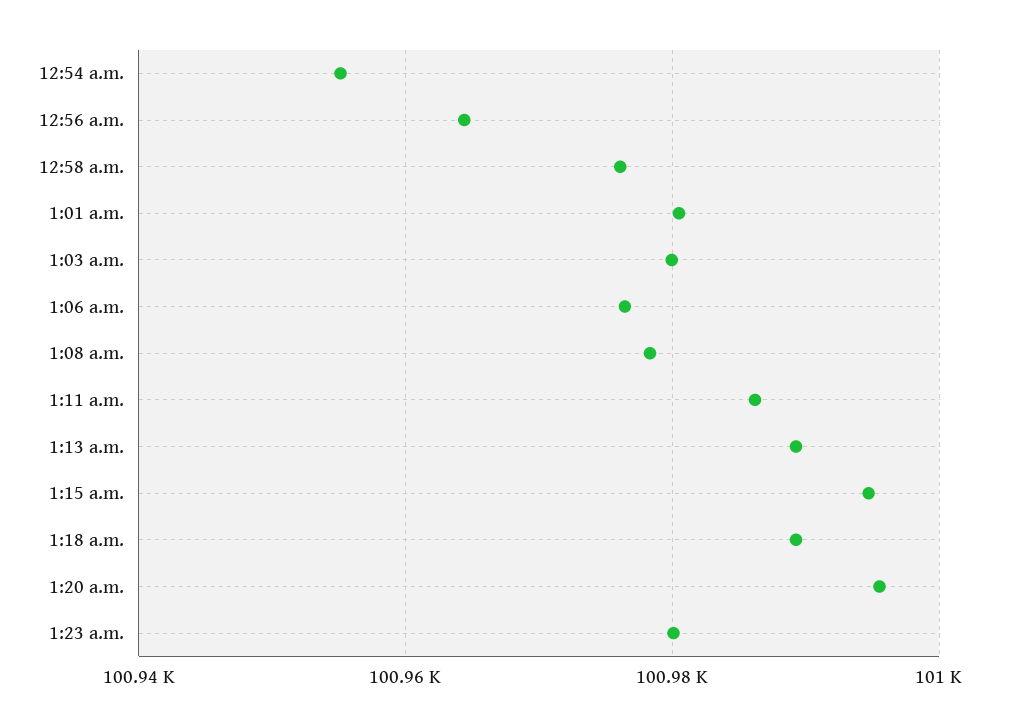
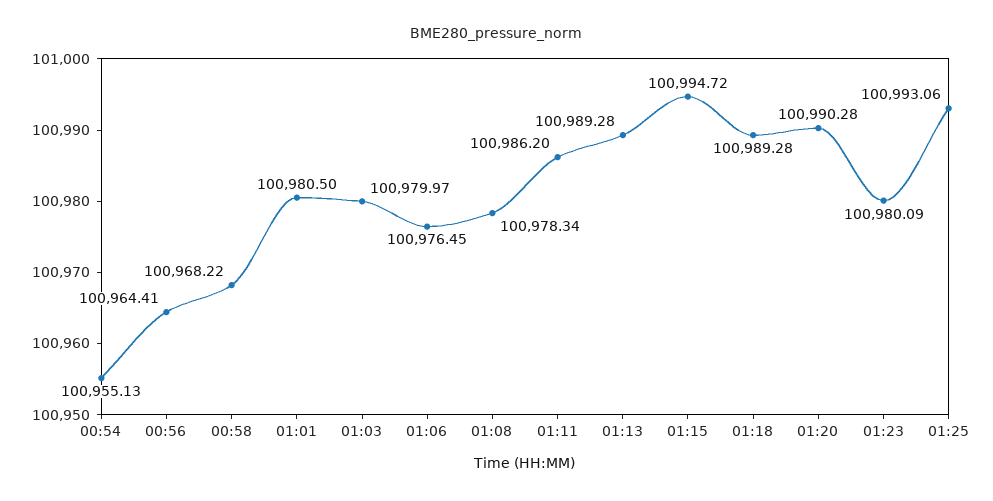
12:58 a.m.: 100976 -> 100968.22
1:20 a.m.: 100996 -> 100990.28
01:25: none -> 100993.06

